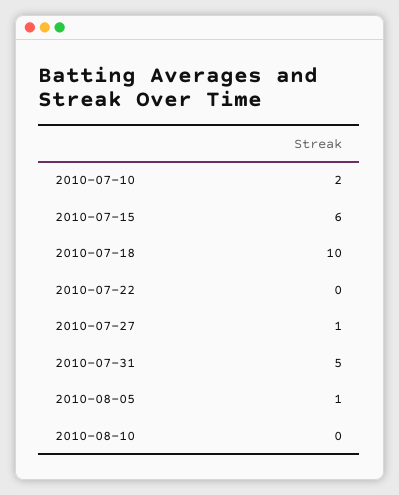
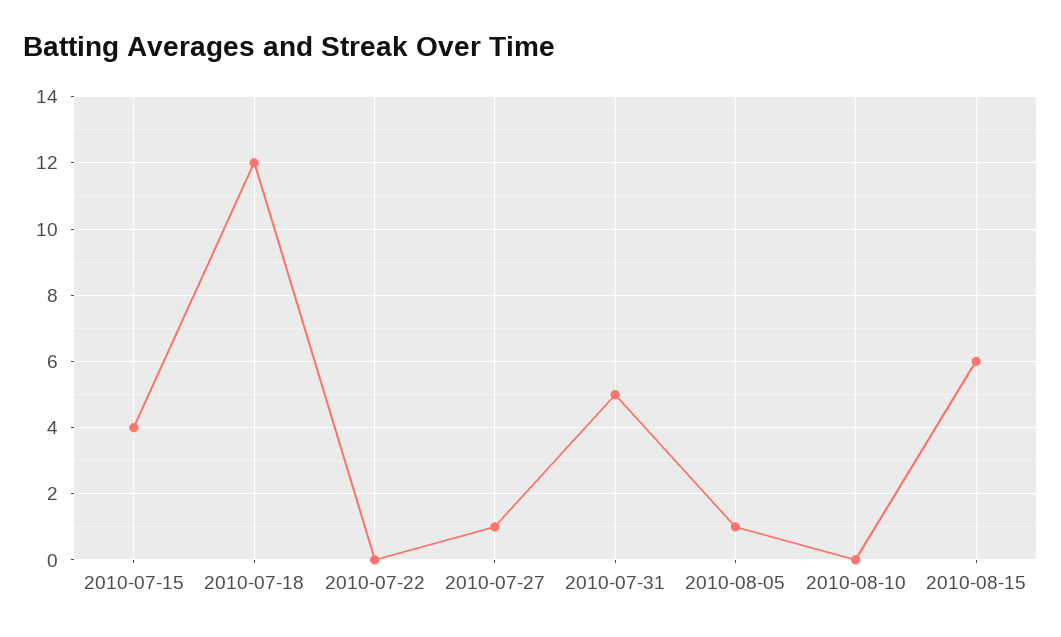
2010-07-10: 2 -> none
2010-07-15: 6 -> 4
2010-07-18: 10 -> 12
2010-08-15: none -> 6

